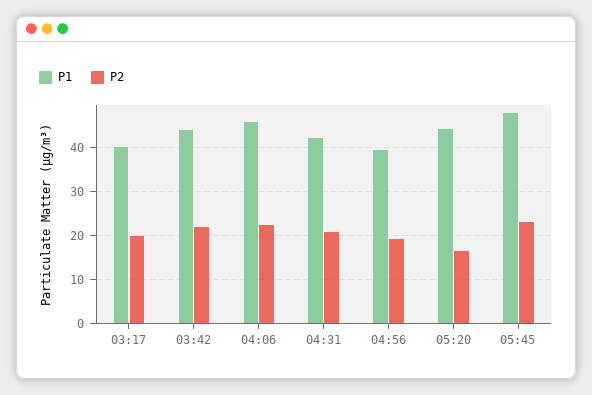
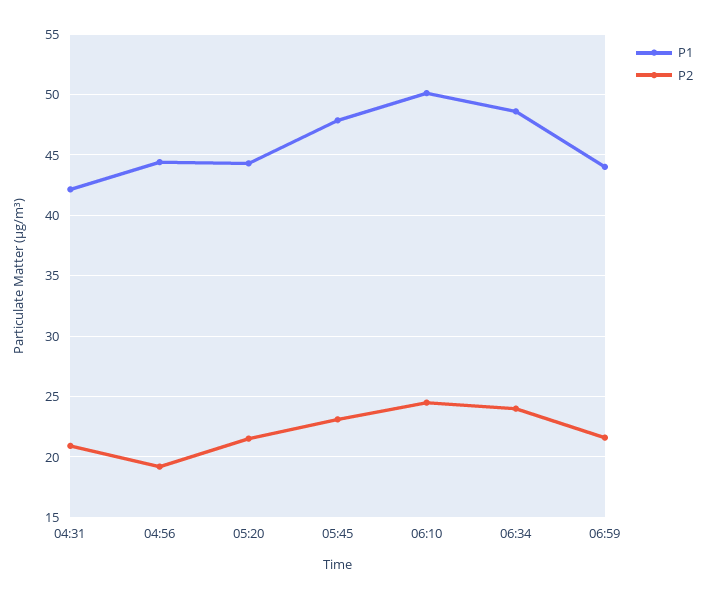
P1, 03:17: 40 -> none
P2, 03:17: 20 -> none
P1, 03:42: 44 -> none
P2, 03:42: 22 -> none
P1, 04:06: 46 -> none
P2, 04:06: 22 -> none
P1, 04:56: 40 -> 44.5
P2, 05:20: 16 -> 21.5
P1, 06:10: none -> 50
P2, 06:10: none -> 24.5
P1, 06:34: none -> 48.5
P2, 06:34: none -> 24
P1, 06:59: none -> 44
P2, 06:59: none -> 21.5

